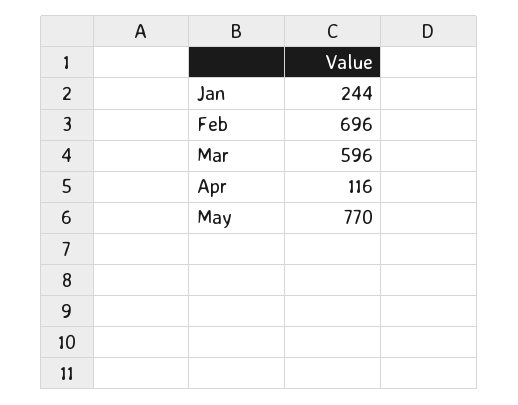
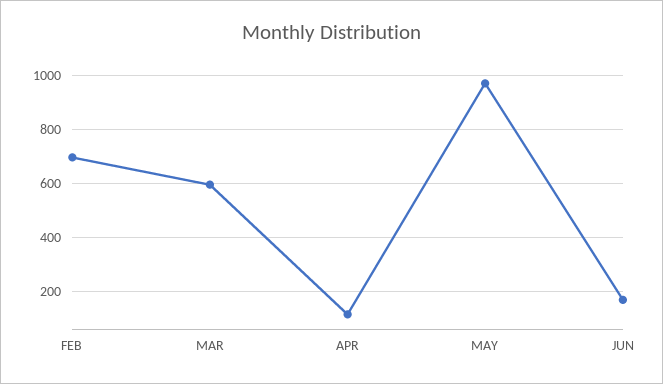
Jan: 244 -> none
May: 770 -> 975
JUN: none -> 175

